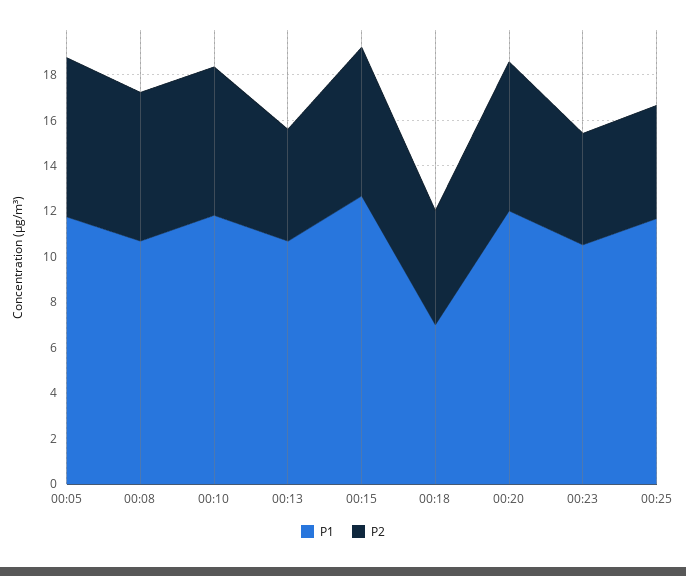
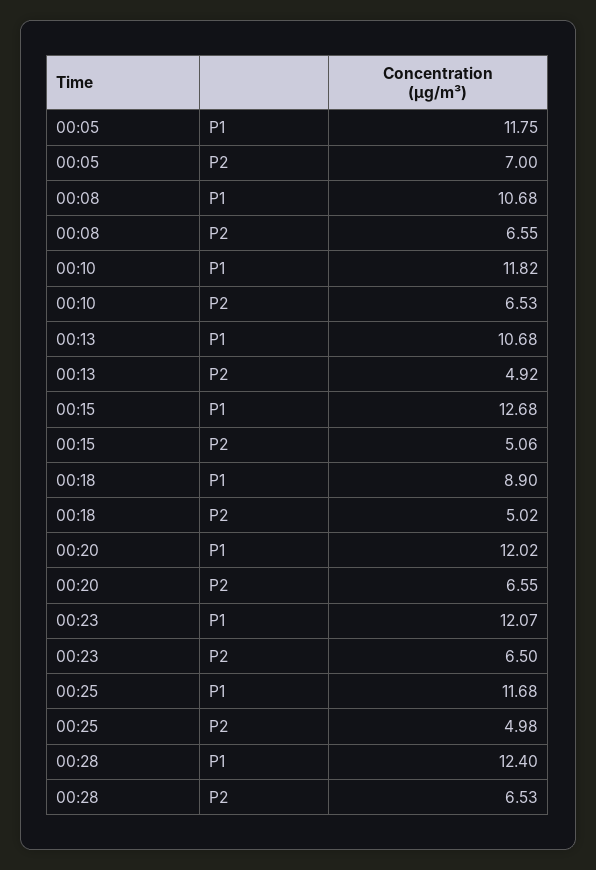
P2, 00:15: 6.5 -> 5.06
P1, 00:18: 7 -> 8.9
P1, 00:23: 10.5 -> 12.07
P2, 00:23: 5 -> 6.5
P1, 00:28: none -> 12.4
P2, 00:28: none -> 6.53

